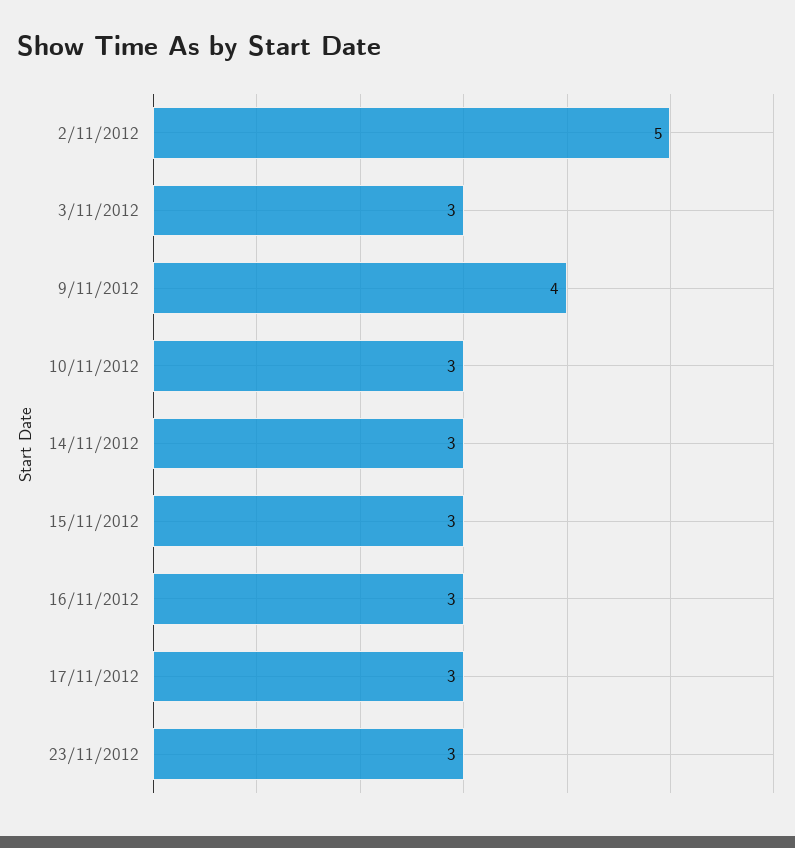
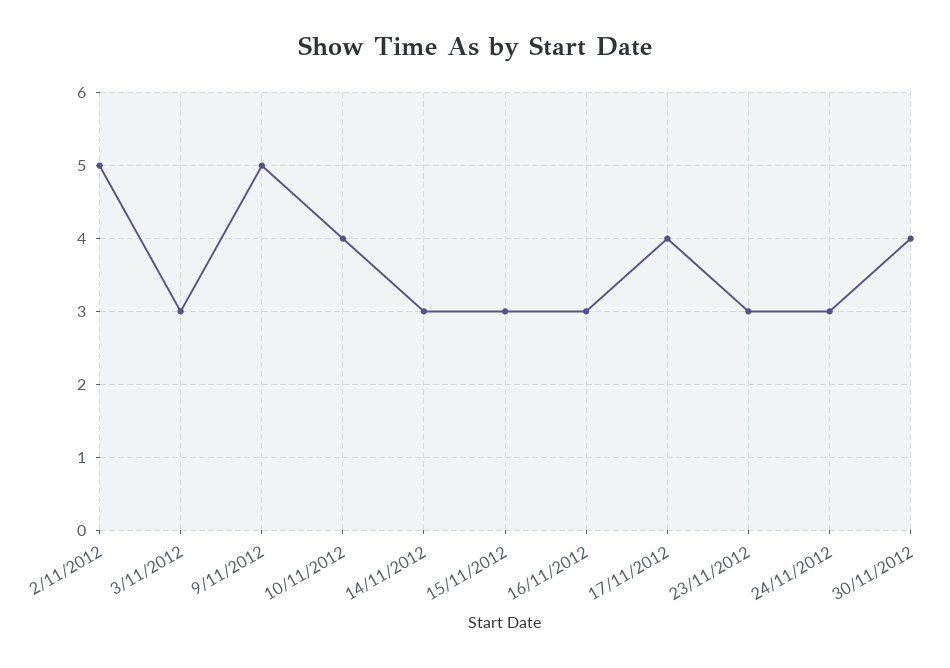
9/11/2012: 4 -> 5
10/11/2012: 3 -> 4
17/11/2012: 3 -> 4
24/11/2012: none -> 3
30/11/2012: none -> 4

